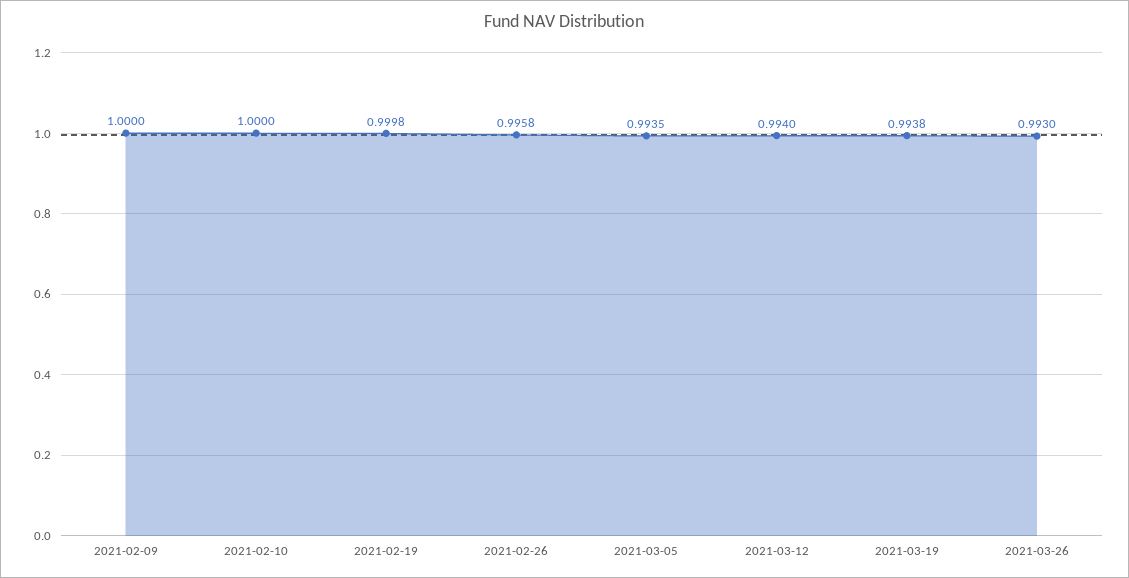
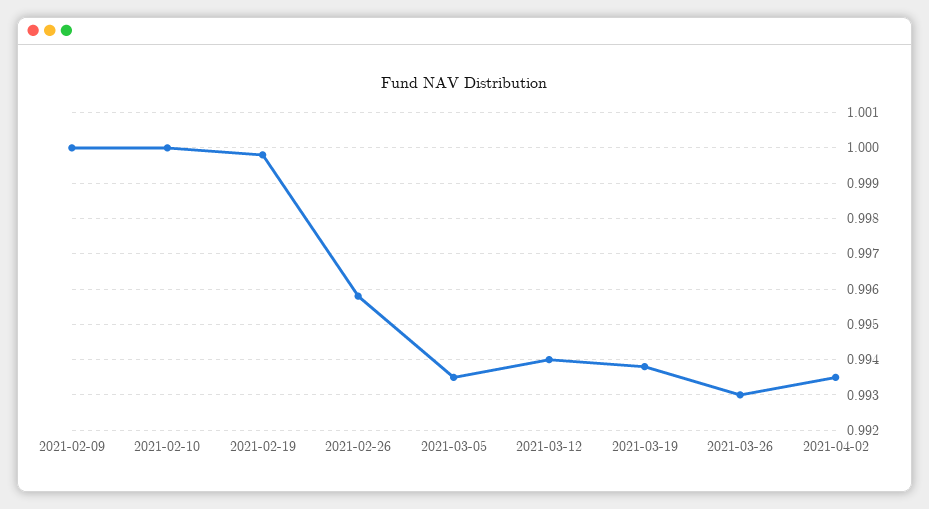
2021-04-02: none -> 0.9935

